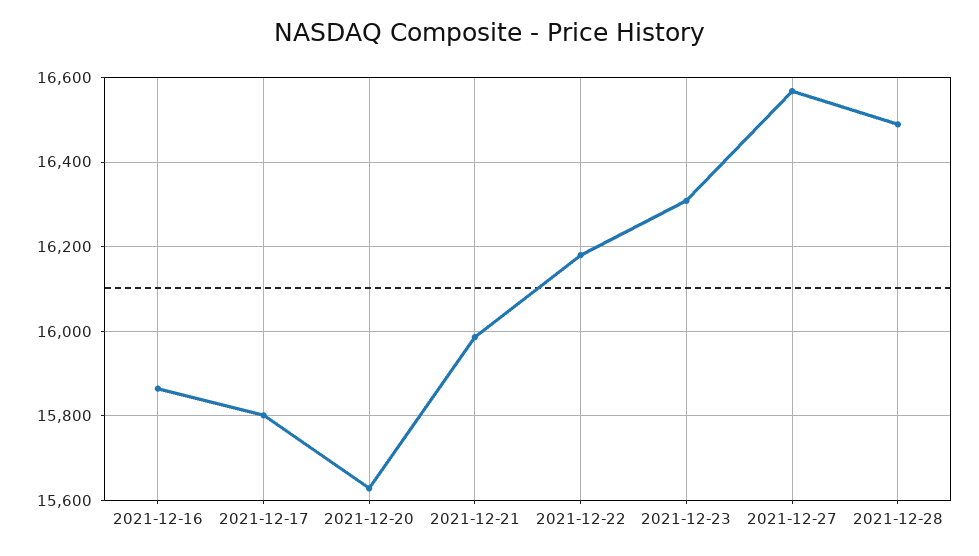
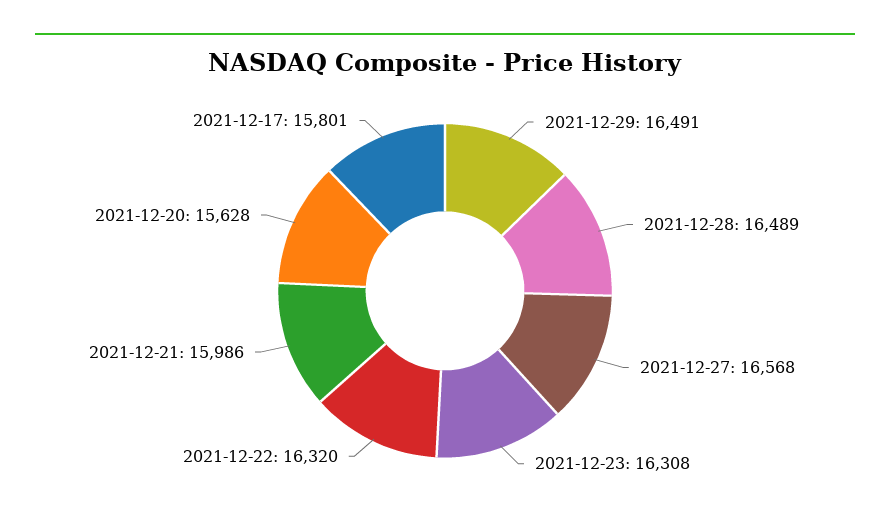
2021-12-16: 15860 -> none
2021-12-22: 16180 -> 16320
2021-12-29: none -> 16491

